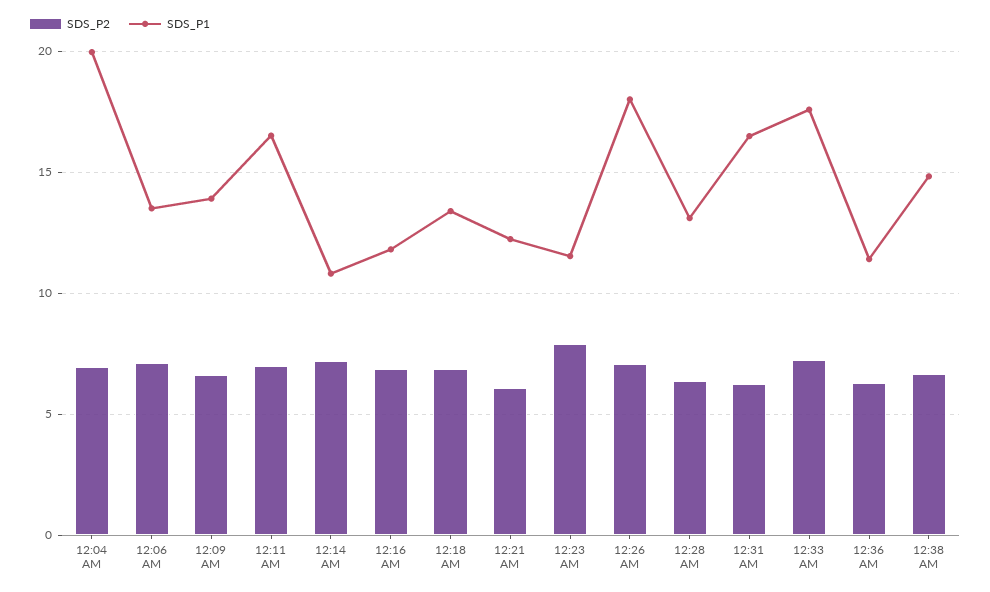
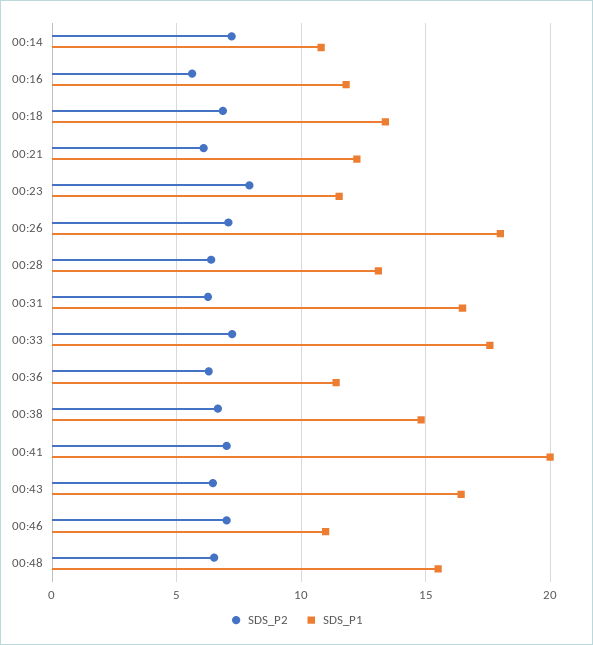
SDS_P2, 12:04 AM: 7 -> none
SDS_P1, 12:04 AM: 20 -> none
SDS_P2, 12:06 AM: 7 -> none
SDS_P1, 12:06 AM: 13.5 -> none
SDS_P2, 12:09 AM: 6.5 -> none
SDS_P1, 12:09 AM: 14 -> none
SDS_P2, 12:11 AM: 7 -> none
SDS_P1, 12:11 AM: 16.5 -> none
SDS_P2, 12:16 AM: 7 -> 5.5
SDS_P2, 00:41: none -> 7
SDS_P1, 00:41: none -> 20
SDS_P2, 00:43: none -> 6.5
SDS_P1, 00:43: none -> 16.5
SDS_P2, 00:46: none -> 7
SDS_P1, 00:46: none -> 11
SDS_P2, 00:48: none -> 6.5
SDS_P1, 00:48: none -> 15.5

